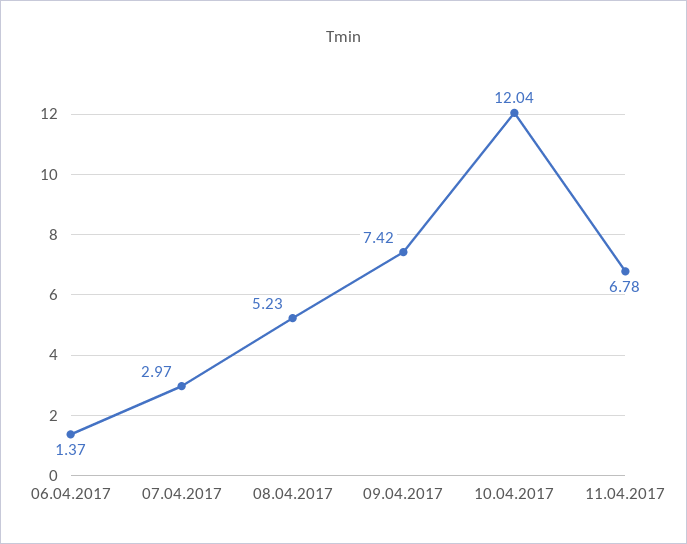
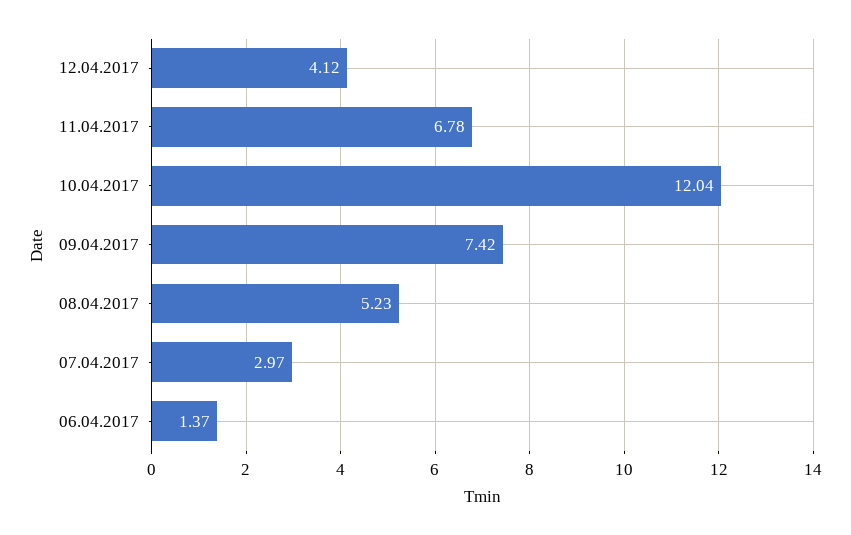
12.04.2017: none -> 4.12

